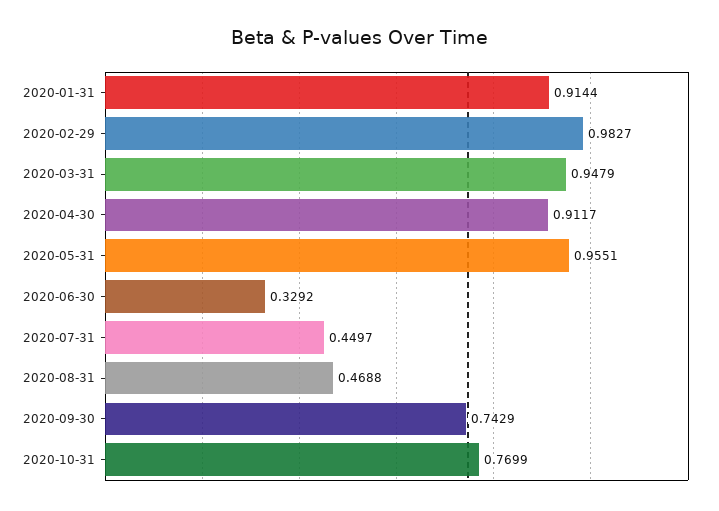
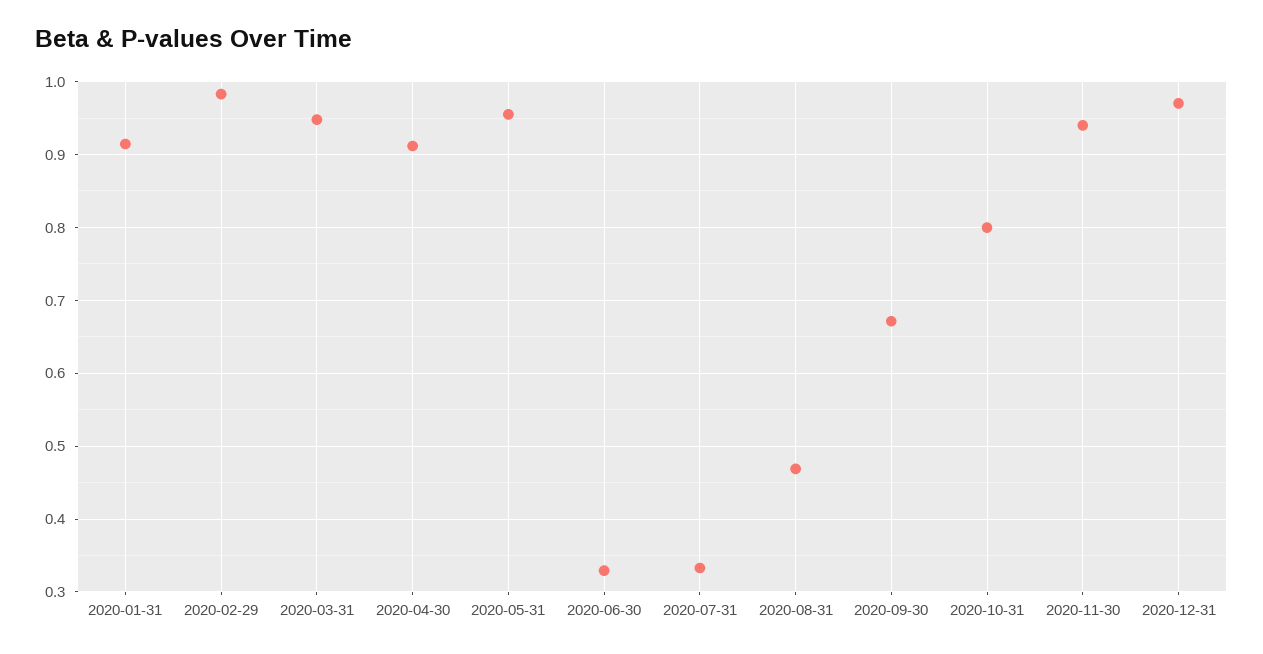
2020-07-31: 0.4497 -> 0.33
2020-09-30: 0.7429 -> 0.67
2020-10-31: 0.7699 -> 0.8
2020-11-30: none -> 0.94
2020-12-31: none -> 0.97

